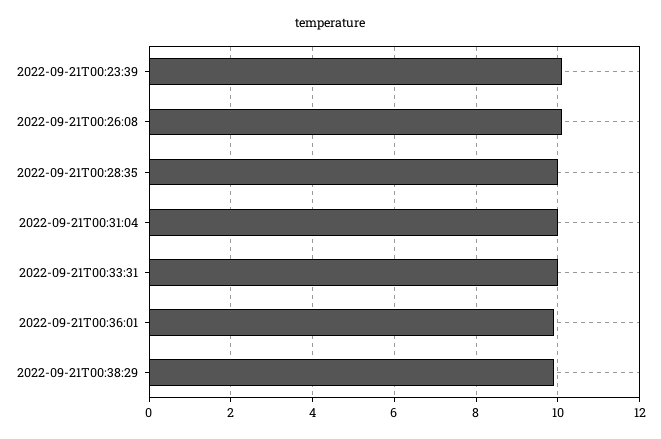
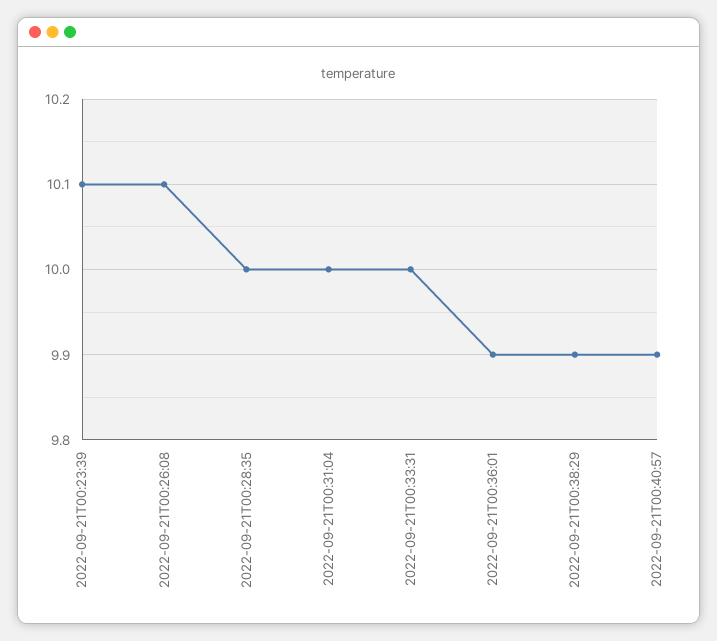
2022-09-21T00:40:57: none -> 9.9

